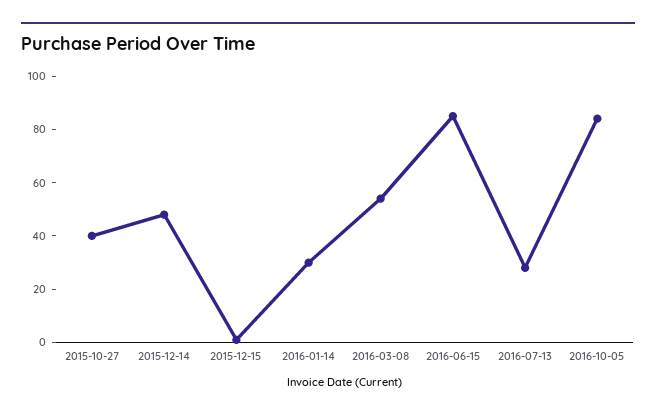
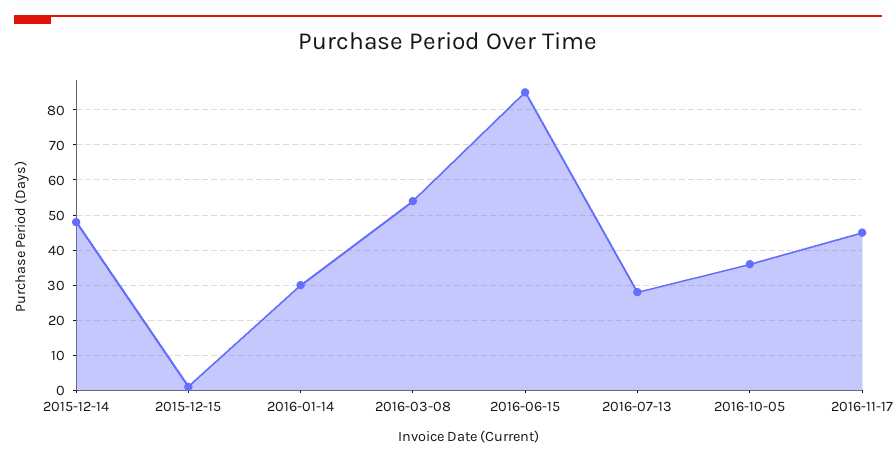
2015-10-27: 40 -> none
2016-10-05: 85 -> 35
2016-11-17: none -> 45

